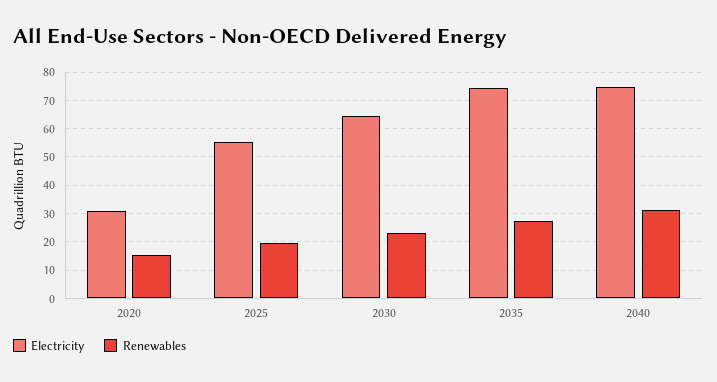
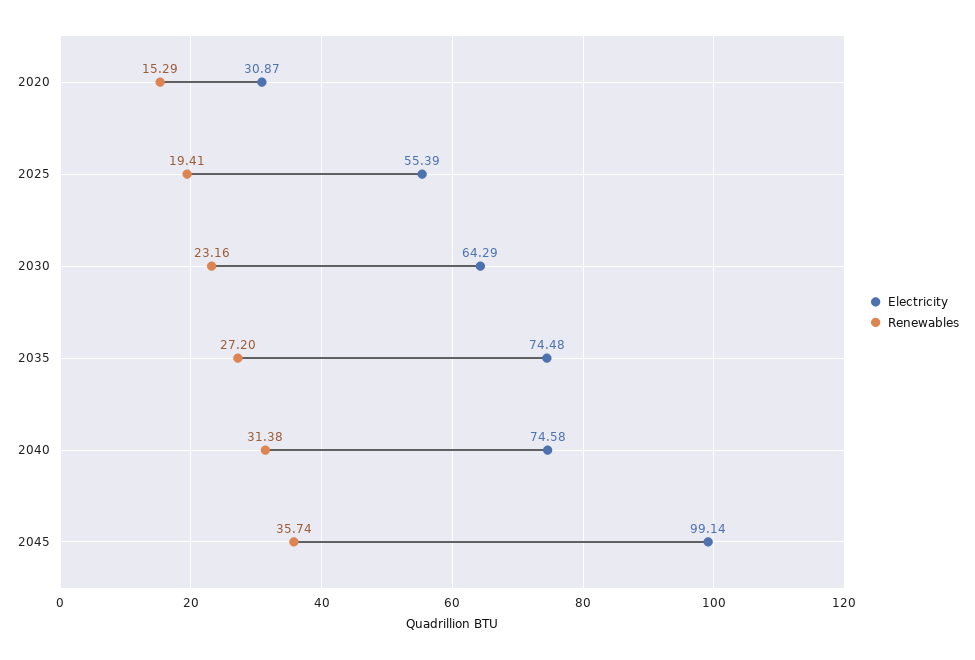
Electricity, 2045: none -> 99.14
Renewables, 2045: none -> 35.74

